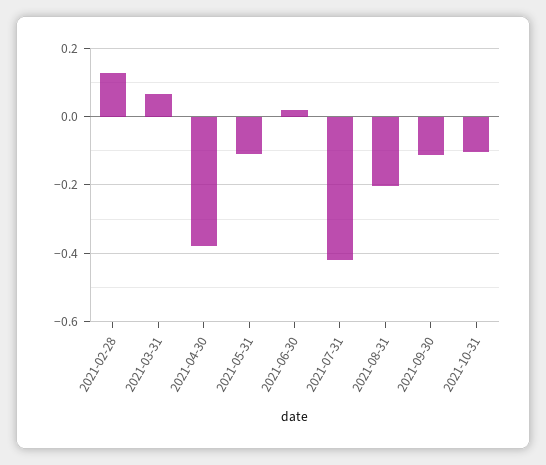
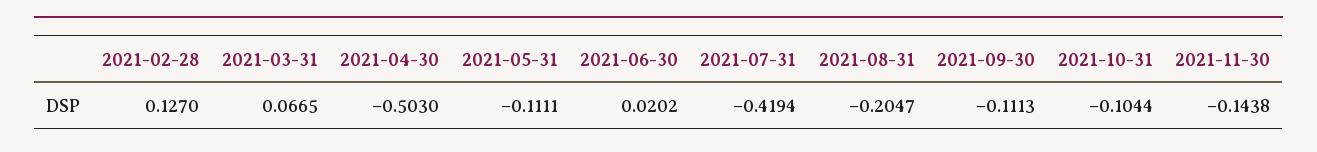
2021-04-30: -0.38 -> -0.503
2021-11-30: none -> -0.1438

